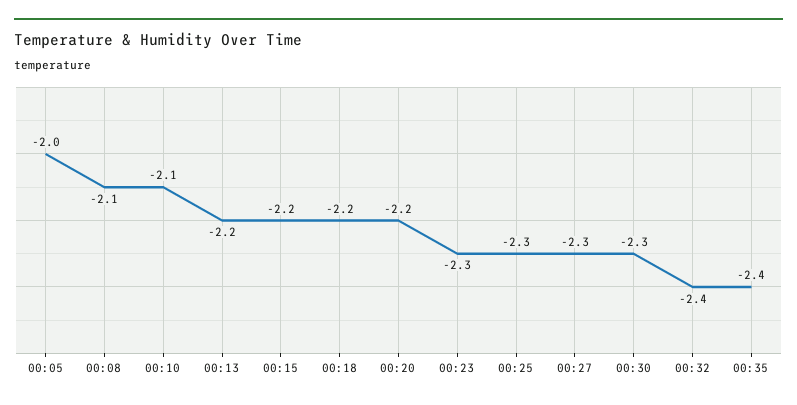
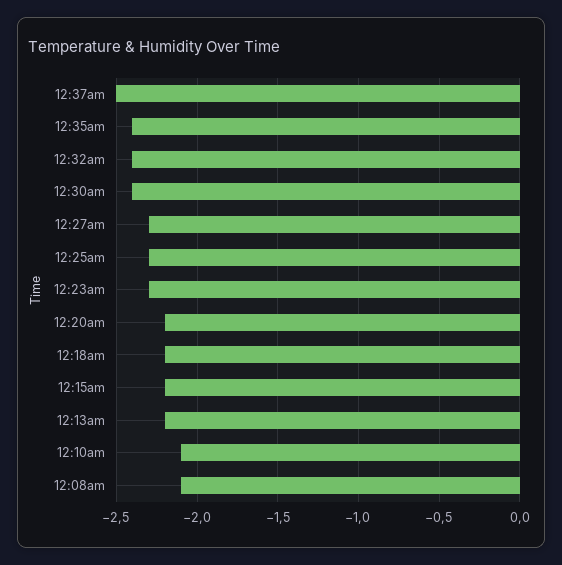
00:05: -2 -> none
00:30: -2.3 -> -2.4
12:37am: none -> -2.5

